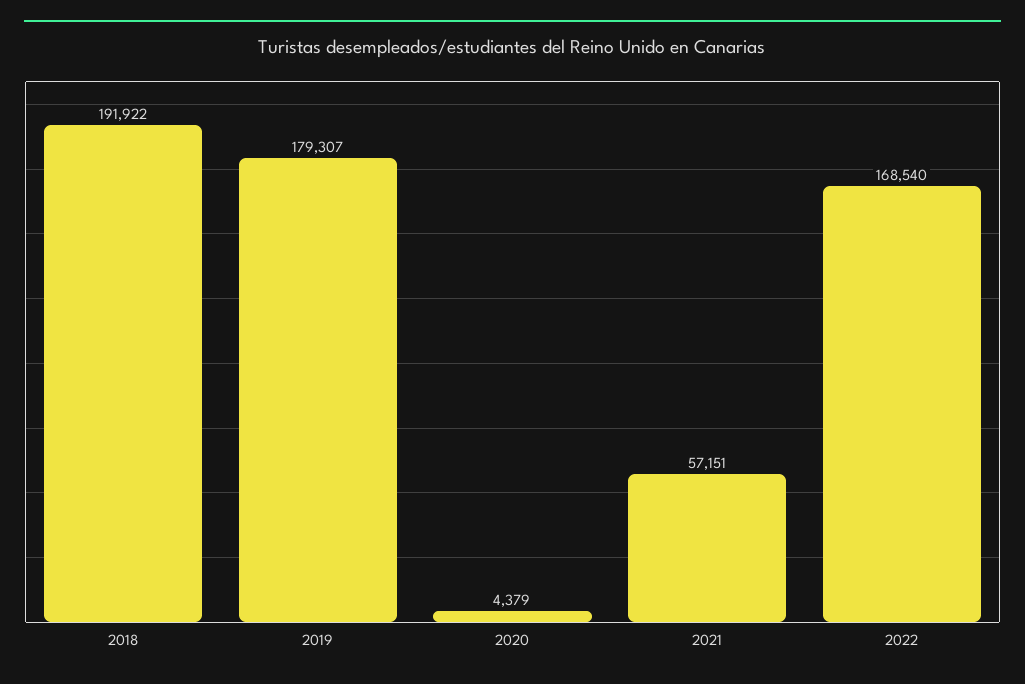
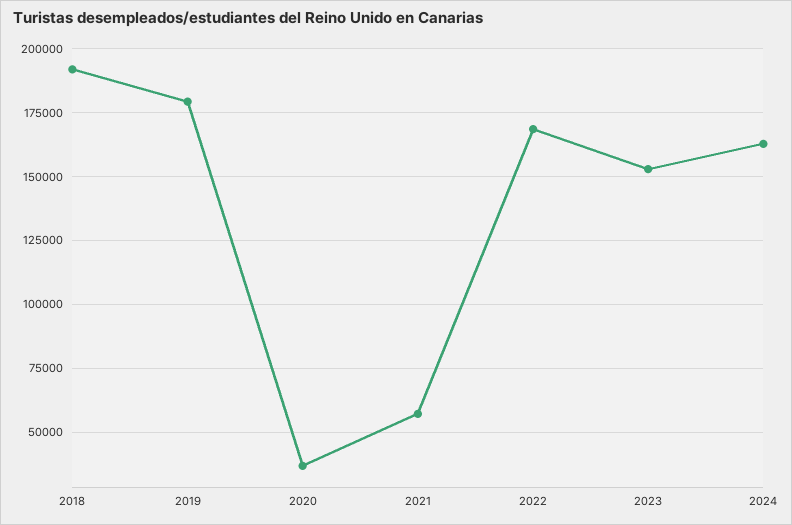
2020: 4379 -> 37500
2023: none -> 152500
2024: none -> 162500

